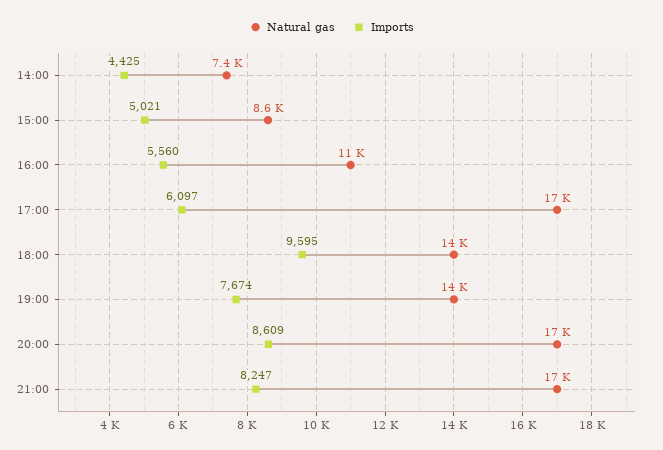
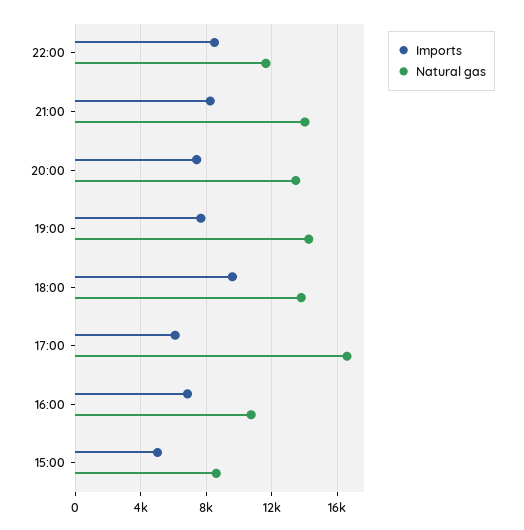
Natural gas, 14:00: 7400 -> none
Imports, 14:00: 4425 -> none
Imports, 16:00: 5560 -> 7000
Natural gas, 20:00: 17000 -> 13500
Imports, 20:00: 8609 -> 7500
Natural gas, 21:00: 17000 -> 14000
Imports, 22:00: none -> 8500
Natural gas, 22:00: none -> 11500

